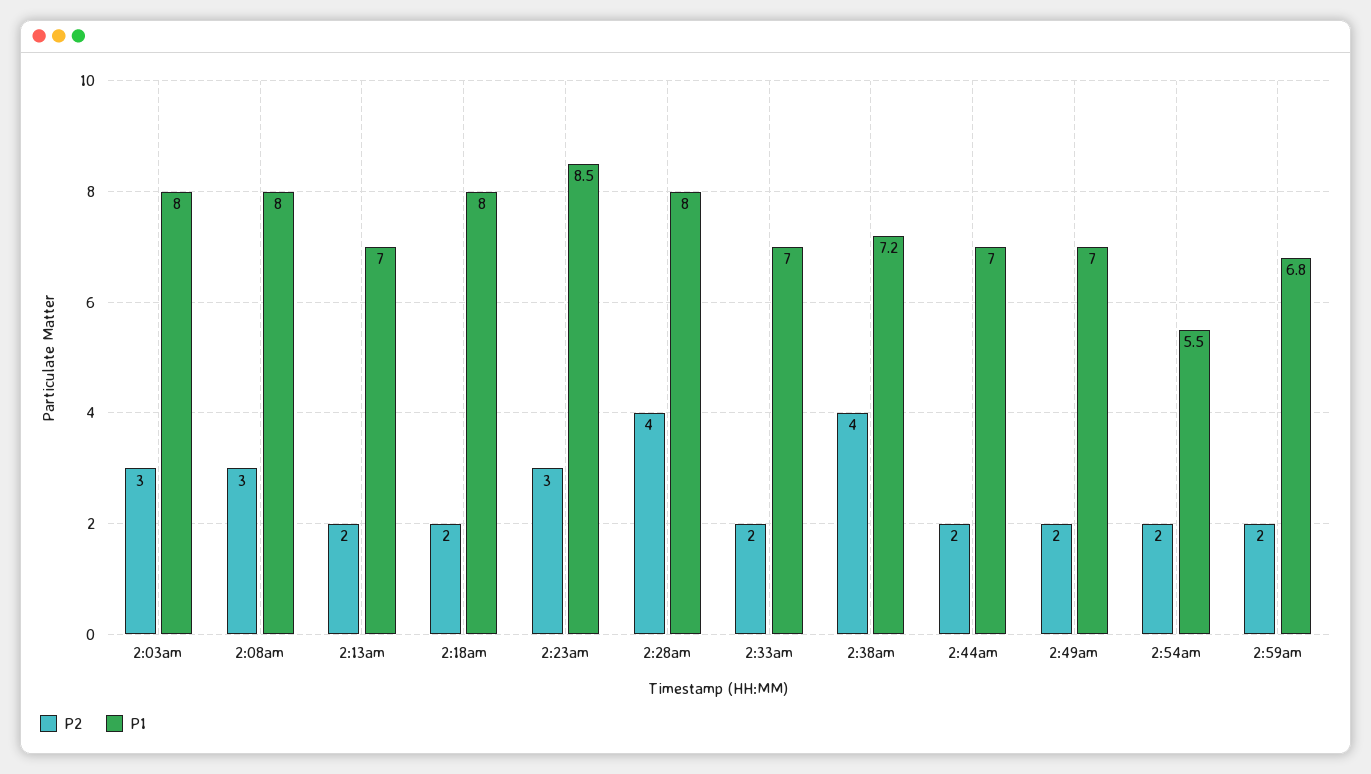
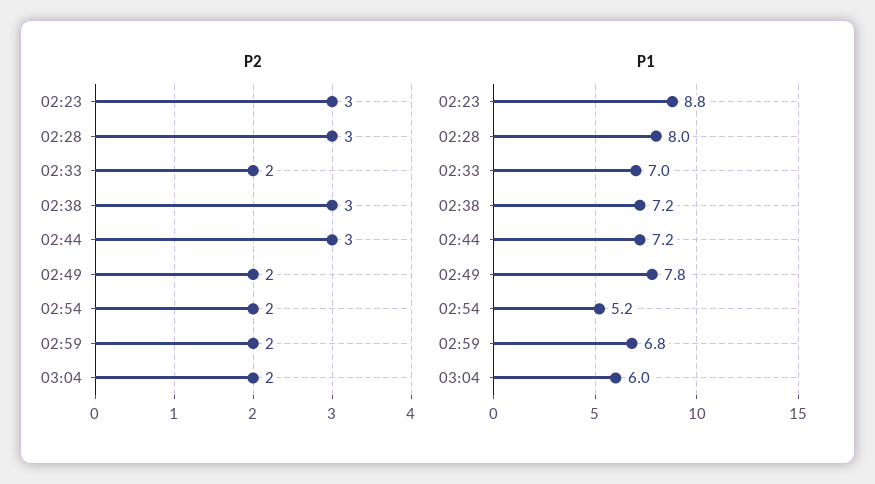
P2, 2:03am: 3 -> none
P1, 2:03am: 8 -> none
P2, 2:08am: 3 -> none
P1, 2:08am: 8 -> none
P2, 2:13am: 2 -> none
P1, 2:13am: 7 -> none
P2, 2:18am: 2 -> none
P1, 2:18am: 8 -> none
P1, 2:23am: 8.5 -> 8.8
P2, 2:28am: 4 -> 3
P2, 2:38am: 4 -> 3
P2, 2:44am: 2 -> 3
P1, 2:44am: 7 -> 7.2
P1, 2:49am: 7 -> 7.8
P1, 2:54am: 5.5 -> 5.2
P2, 03:04: none -> 2
P1, 03:04: none -> 6

